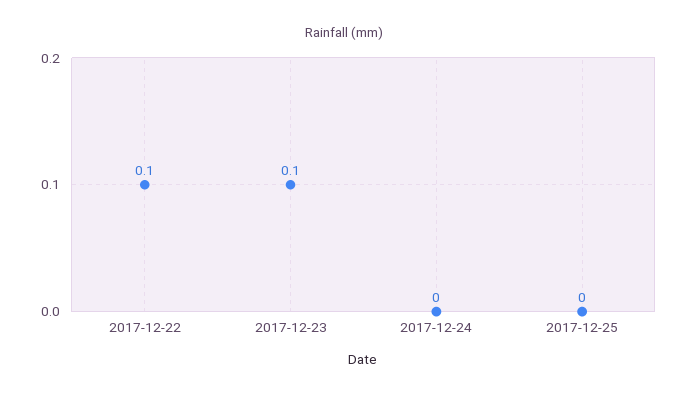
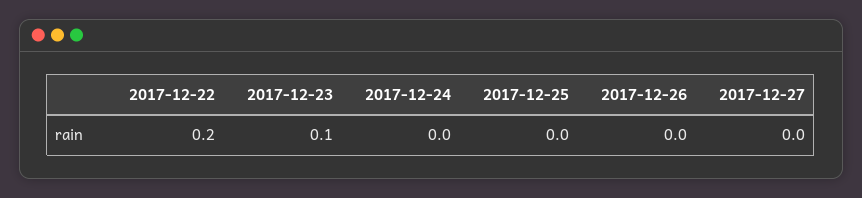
2017-12-22: 0.1 -> 0.2
2017-12-26: none -> 0
2017-12-27: none -> 0

